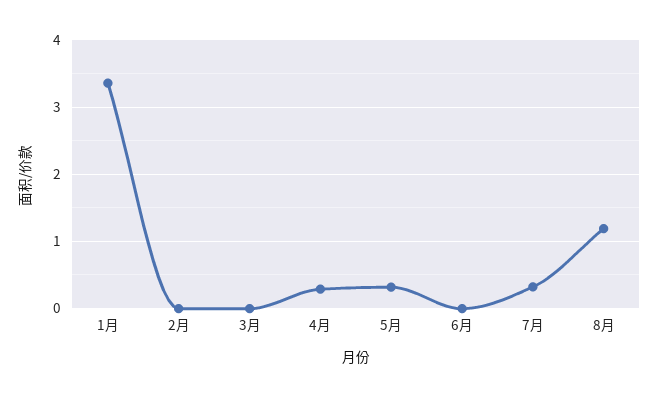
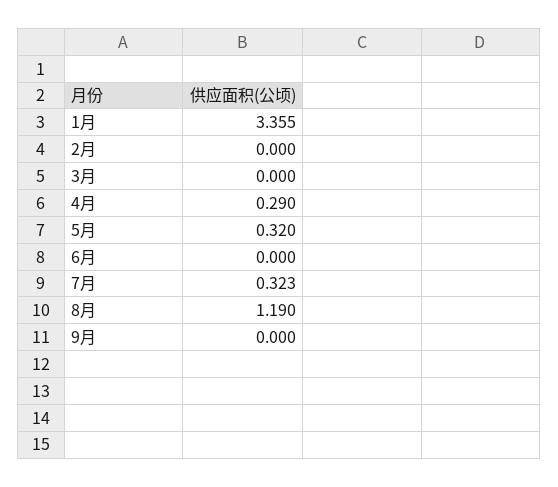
9月: none -> 0

